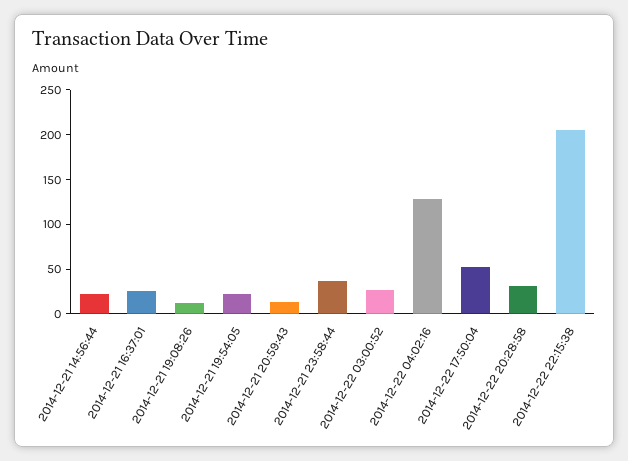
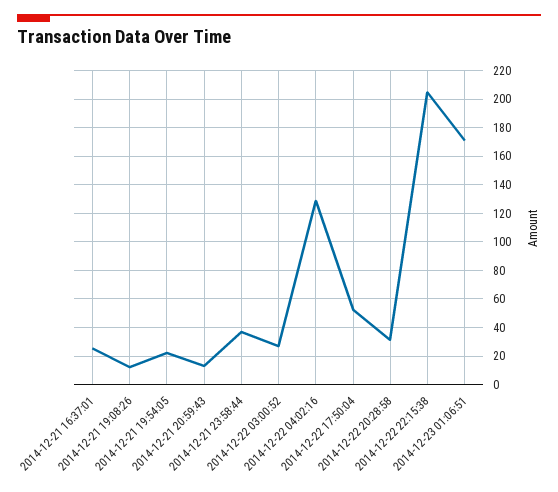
2014-12-21 14:56:44: 20 -> none
2014-12-23 01:06:51: none -> 170

